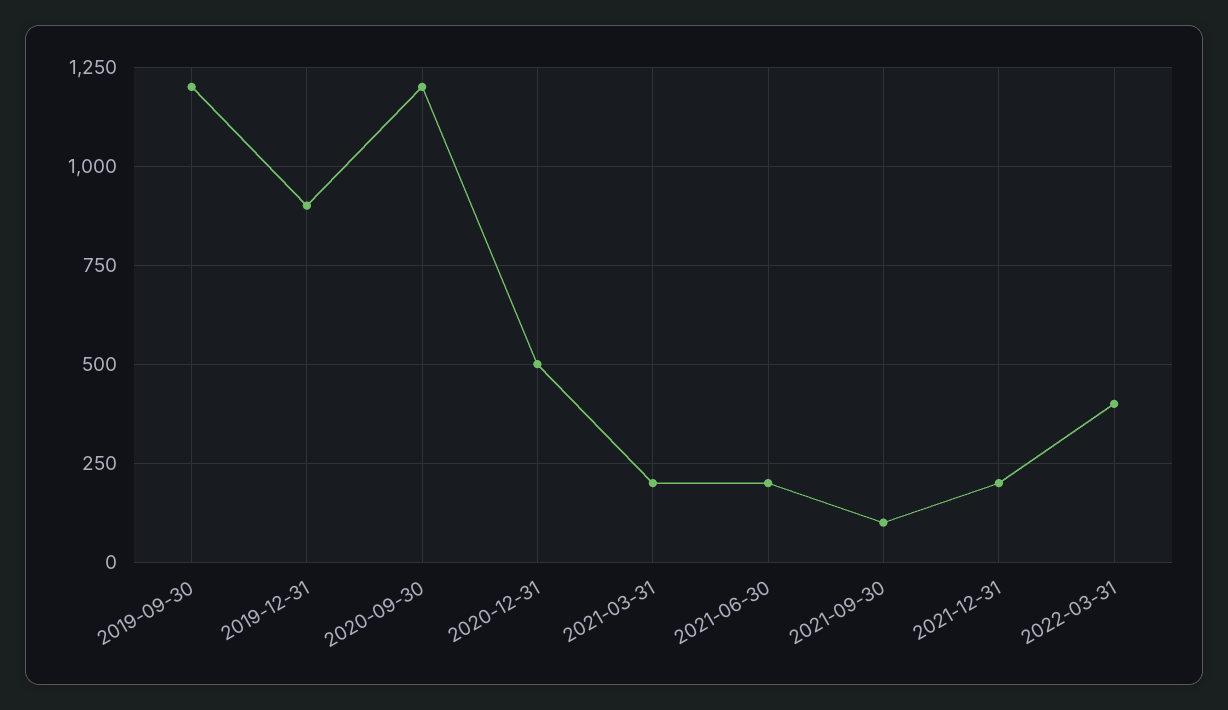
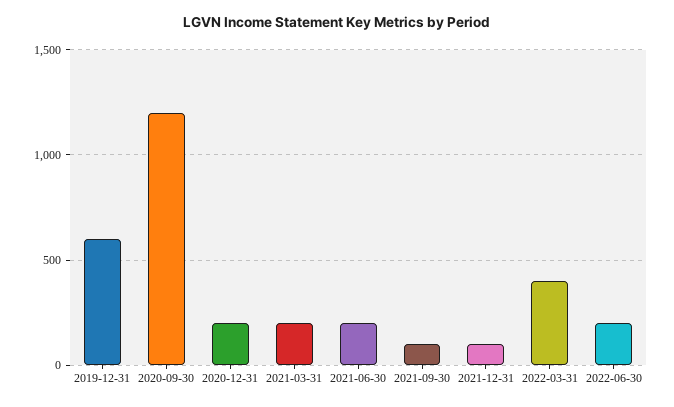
2019-09-30: 1200 -> none
2019-12-31: 900 -> 600
2020-12-31: 500 -> 200
2021-12-31: 200 -> 100
2022-06-30: none -> 200

